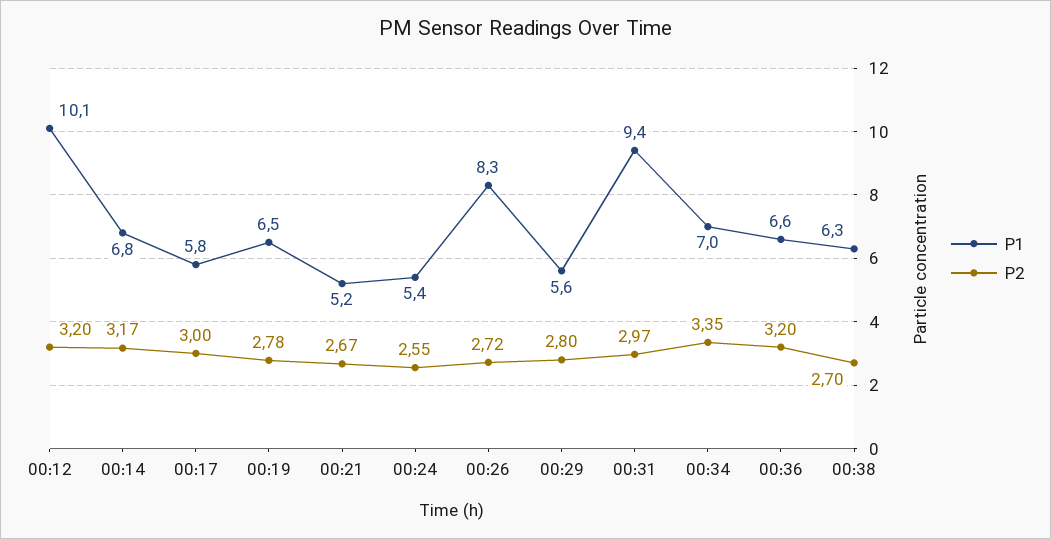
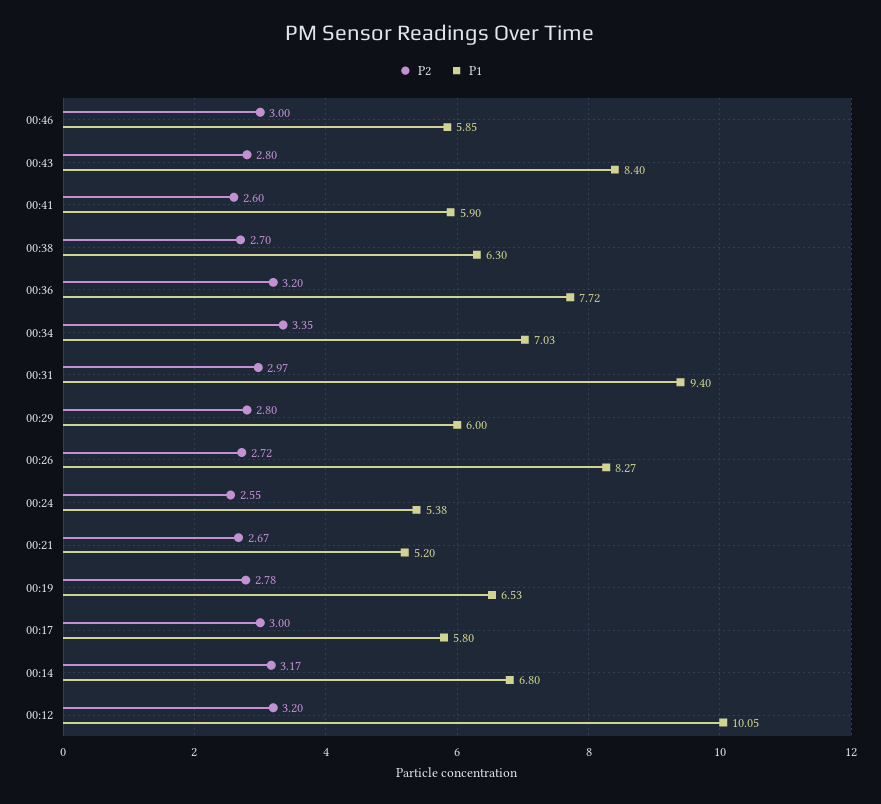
P1, 00:29: 5.6 -> 6
P1, 00:36: 6.6 -> 7.72
P2, 00:46: none -> 3
P1, 00:46: none -> 5.85
P2, 00:43: none -> 2.8
P1, 00:43: none -> 8.4
P2, 00:41: none -> 2.6
P1, 00:41: none -> 5.9

